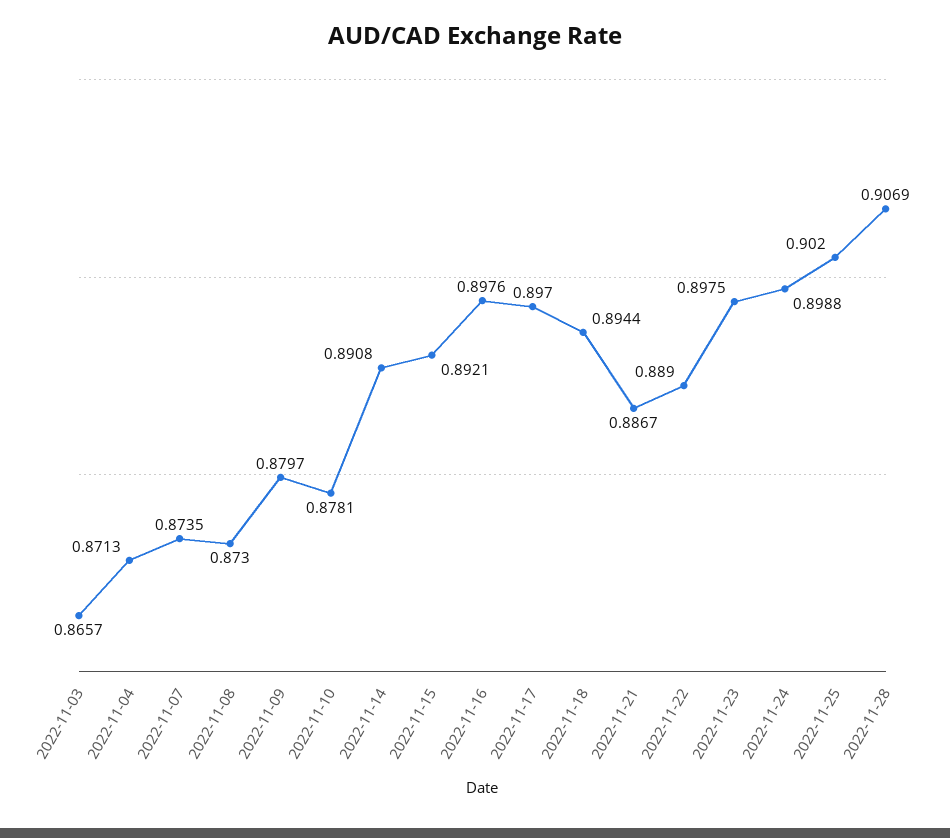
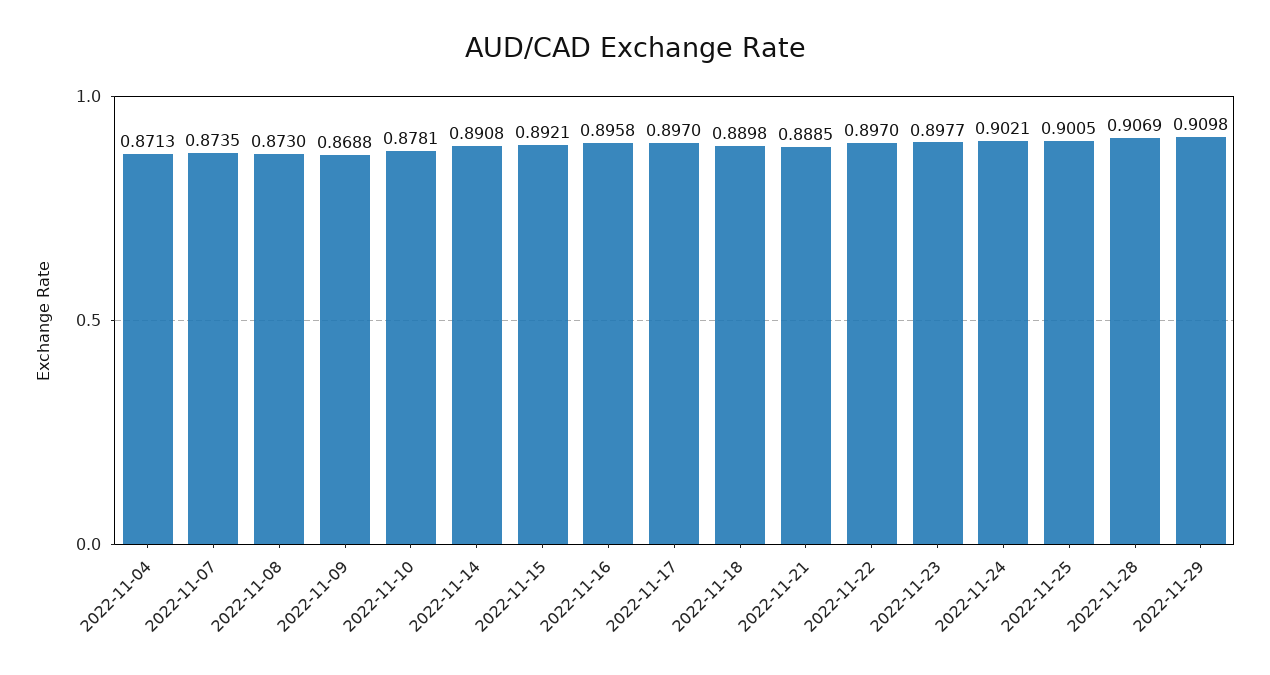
2022-11-03: 0.8657 -> none
2022-11-09: 0.8797 -> 0.8688
2022-11-16: 0.8976 -> 0.8958
2022-11-18: 0.8944 -> 0.8898
2022-11-21: 0.8867 -> 0.8885
2022-11-22: 0.889 -> 0.897
2022-11-23: 0.8975 -> 0.8977
2022-11-24: 0.8988 -> 0.9021
2022-11-25: 0.902 -> 0.9005
2022-11-29: none -> 0.9098

